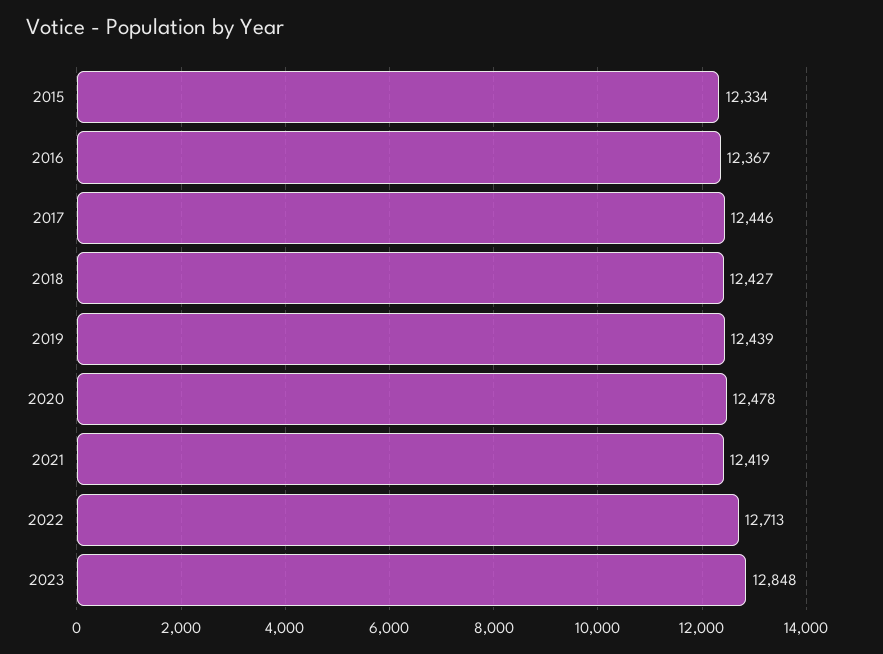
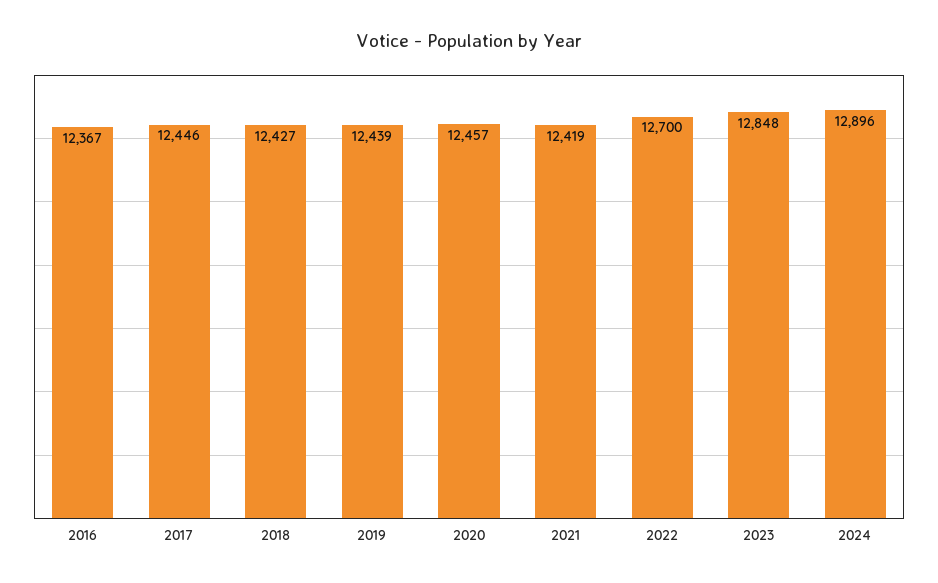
2015: 12334 -> none
2020: 12478 -> 12457
2022: 12713 -> 12700
2024: none -> 12896

